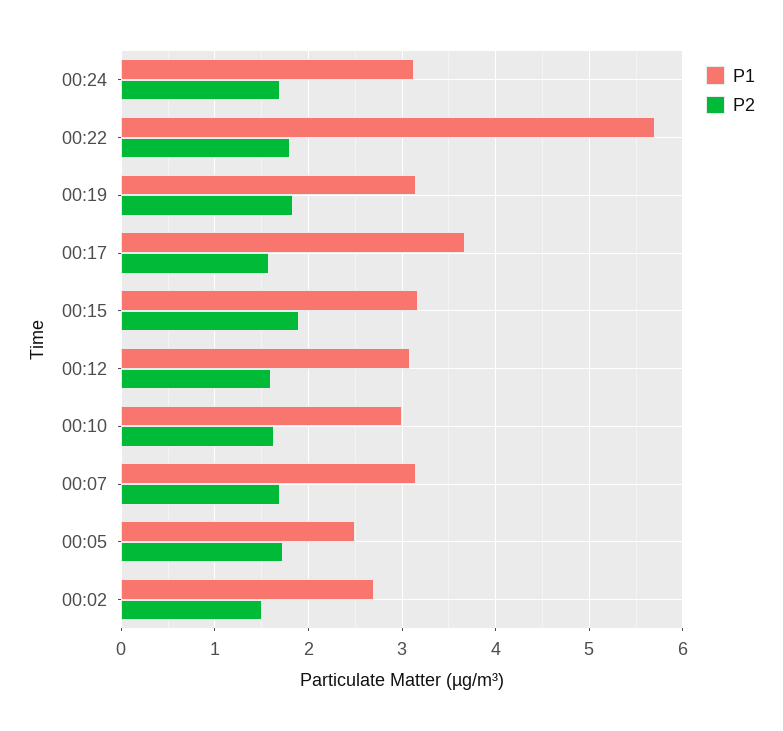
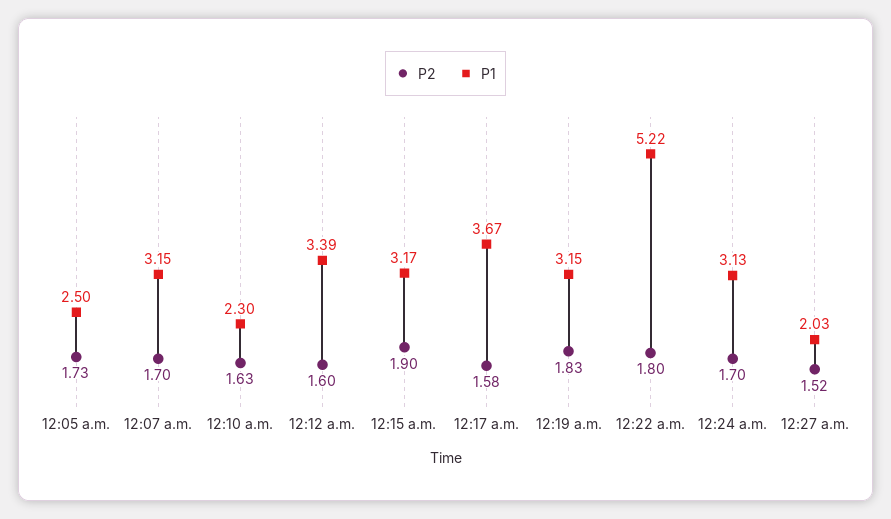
P1, 00:22: 5.7 -> 5.22
P1, 00:12: 3.1 -> 3.39
P1, 00:10: 3 -> 2.3
P1, 00:02: 2.7 -> none
P2, 00:02: 1.5 -> none
P2, 12:27 a.m.: none -> 1.52
P1, 12:27 a.m.: none -> 2.03

